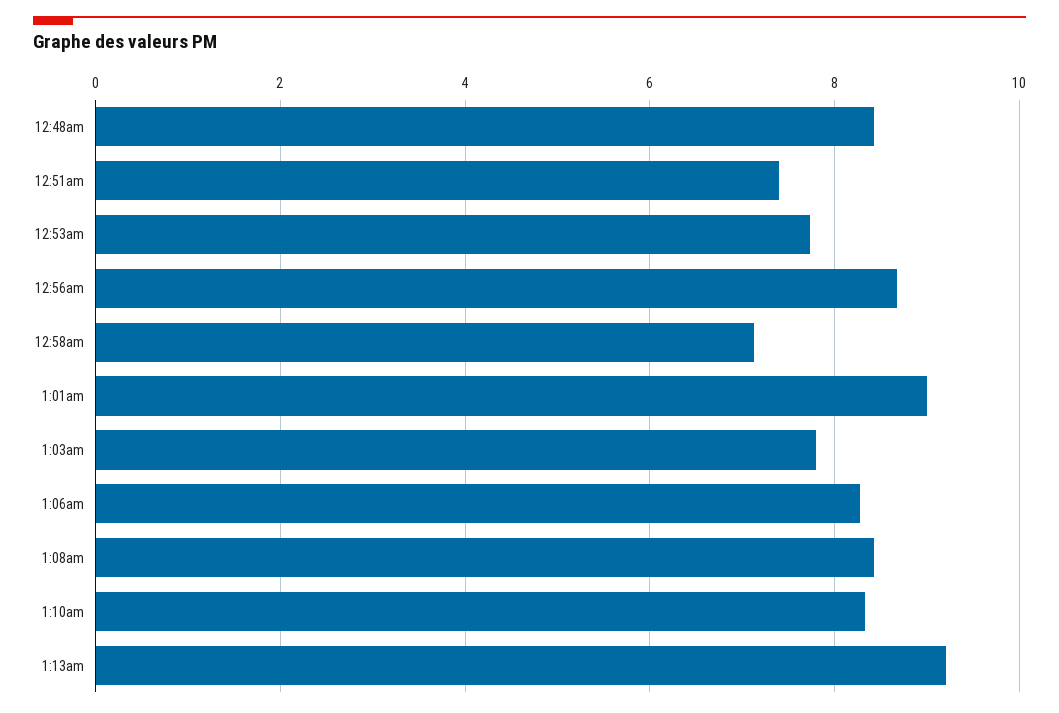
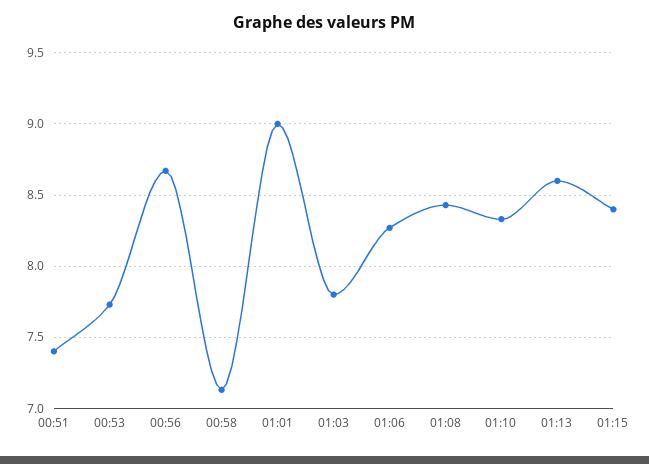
12:48am: 8.4 -> none
1:13am: 9.2 -> 8.6
01:15: none -> 8.4

